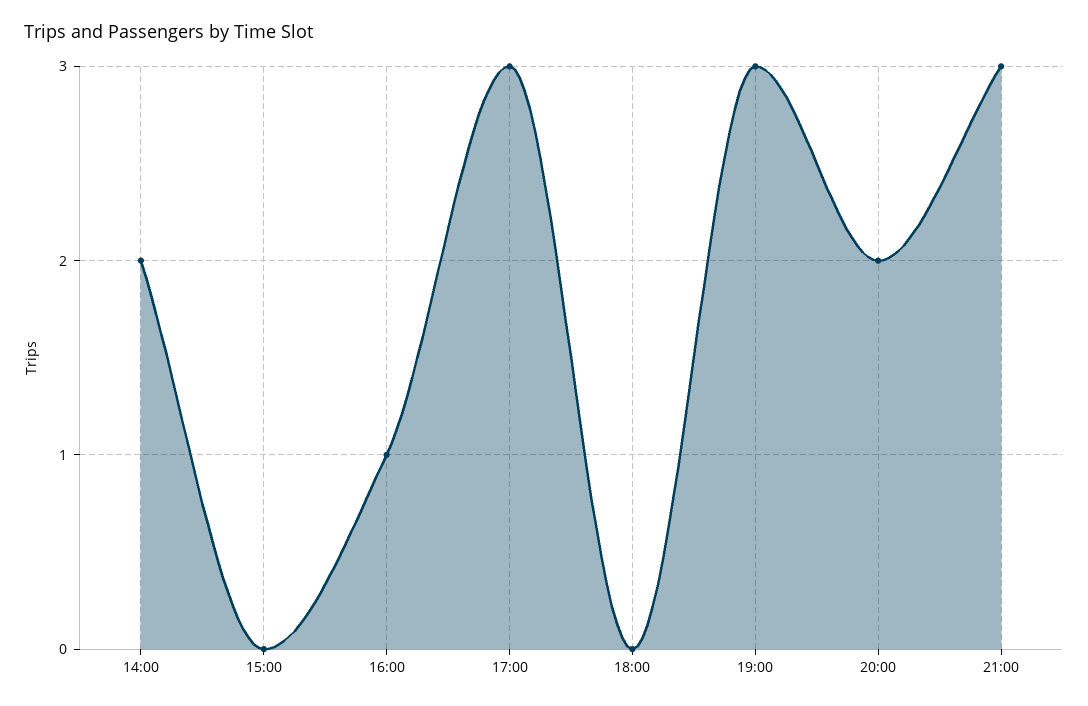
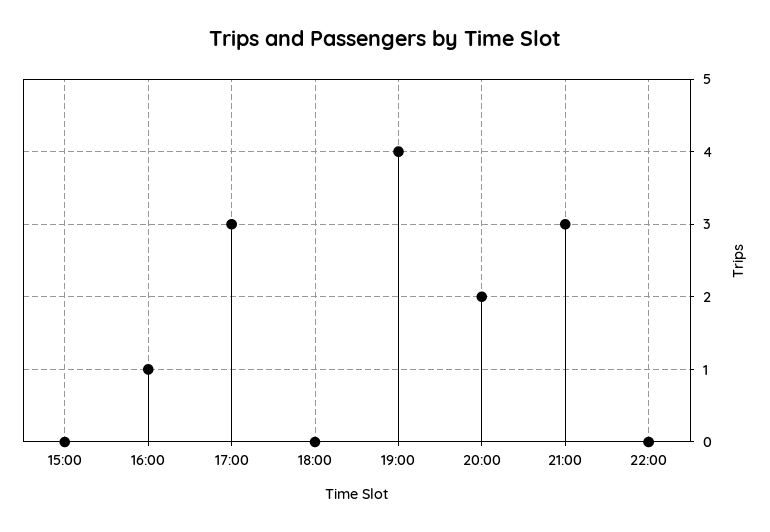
14:00: 2 -> none
19:00: 3 -> 4
22:00: none -> 0

